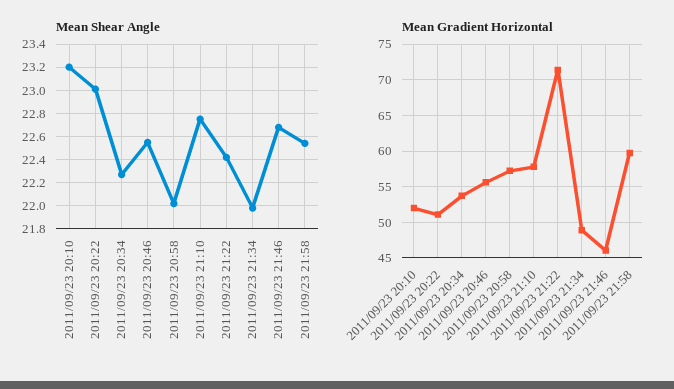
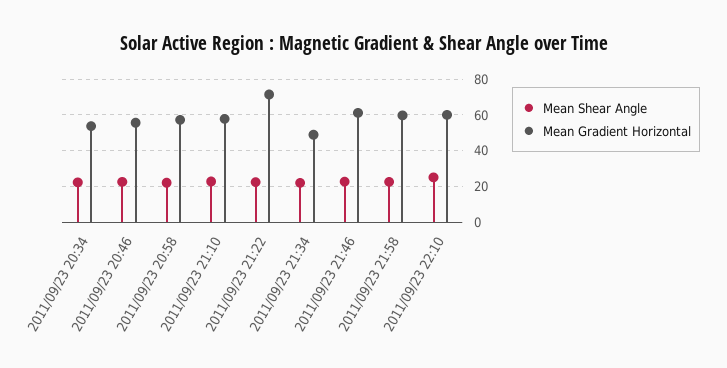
Mean Shear Angle, 2011/09/23 20:10: 23.2 -> none
Mean Shear Angle, 2011/09/23 20:22: 23 -> none
Mean Gradient Horizontal, 2011/09/23 20:10: 52 -> none
Mean Gradient Horizontal, 2011/09/23 20:22: 51 -> none
Mean Gradient Horizontal, 2011/09/23 21:46: 46 -> 60
Mean Shear Angle, 2011/09/23 22:10: none -> 25
Mean Gradient Horizontal, 2011/09/23 22:10: none -> 60

